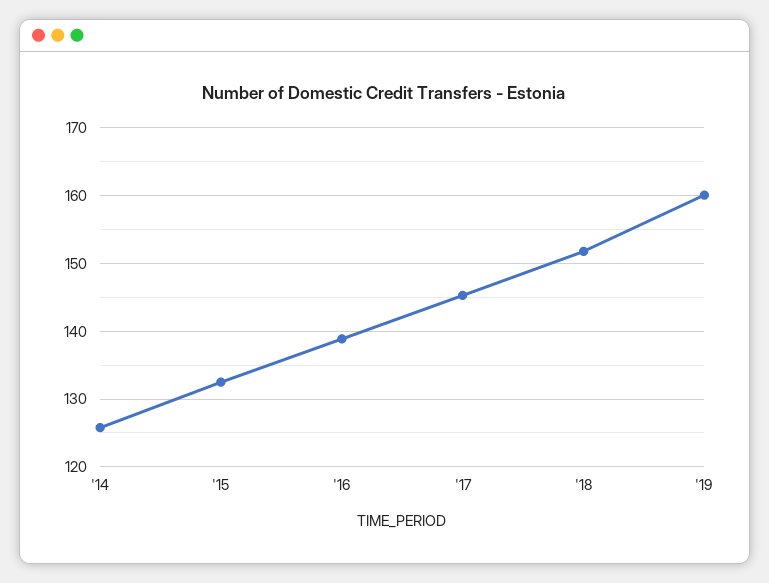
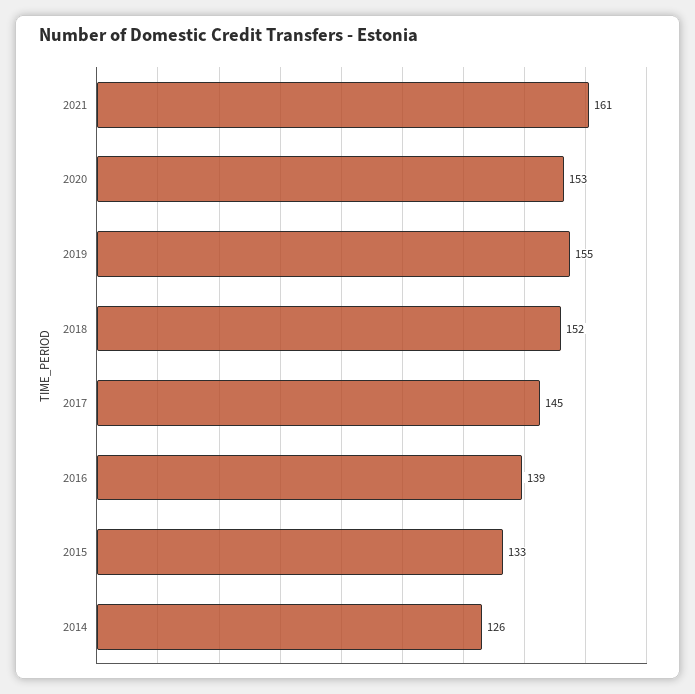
'19: 160 -> 155
2021: none -> 161
2020: none -> 153

